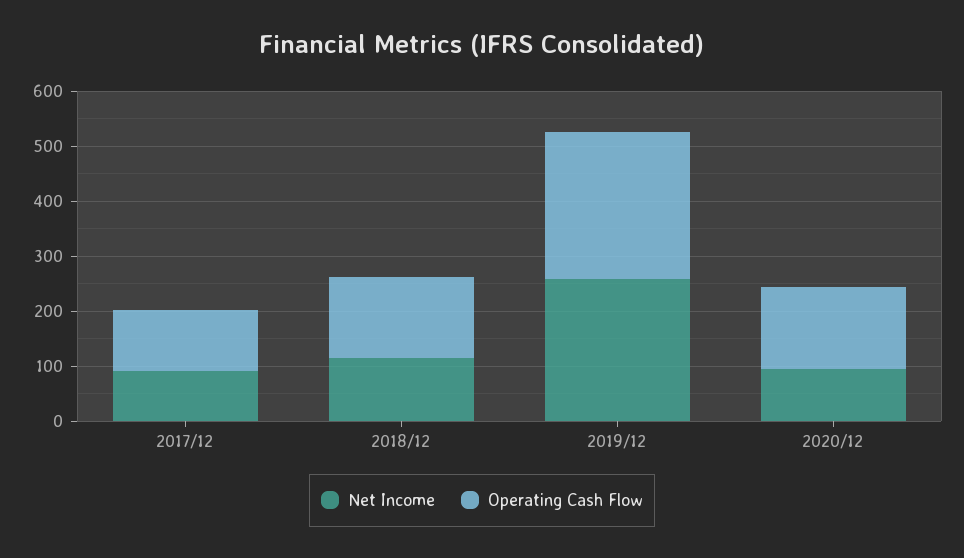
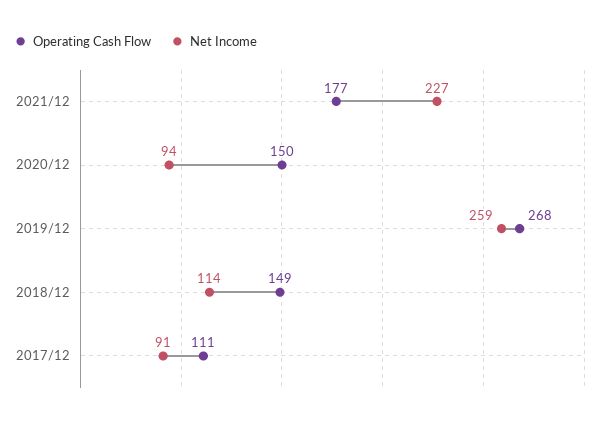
Operating Cash Flow, 2021/12: none -> 177
Net Income, 2021/12: none -> 227

